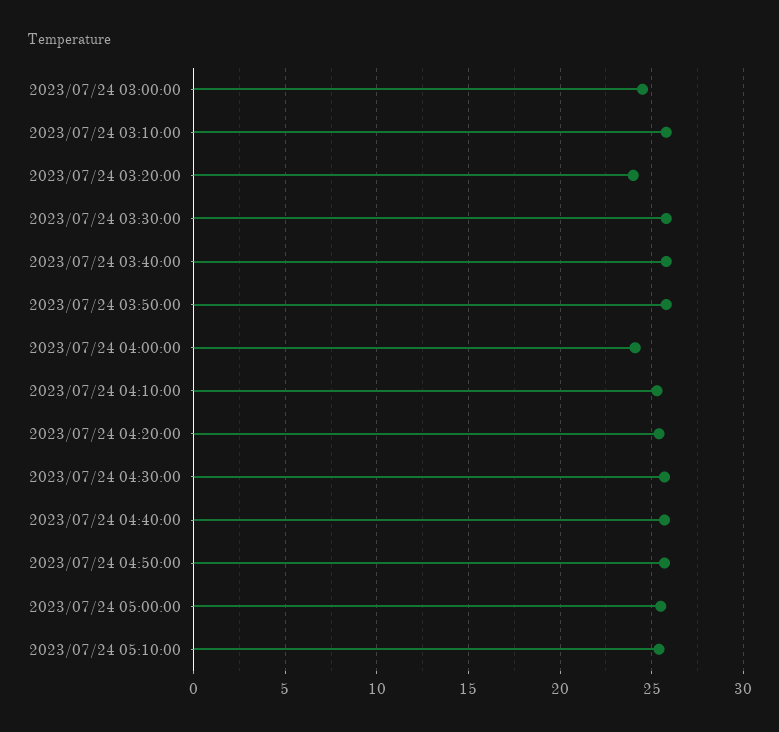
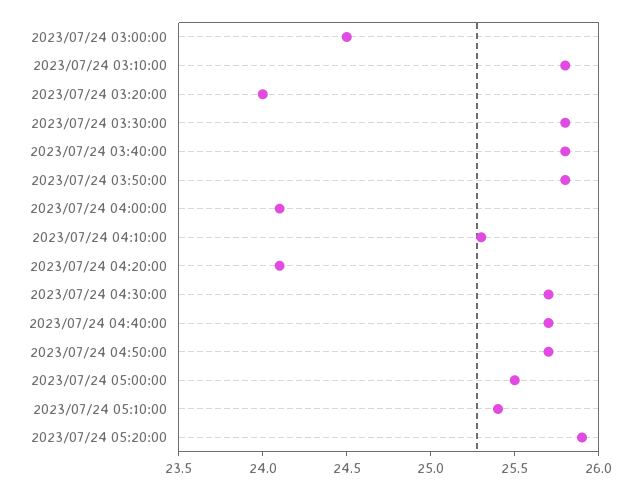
2023/07/24 04:20:00: 25.5 -> 24.1
2023/07/24 05:20:00: none -> 25.9

